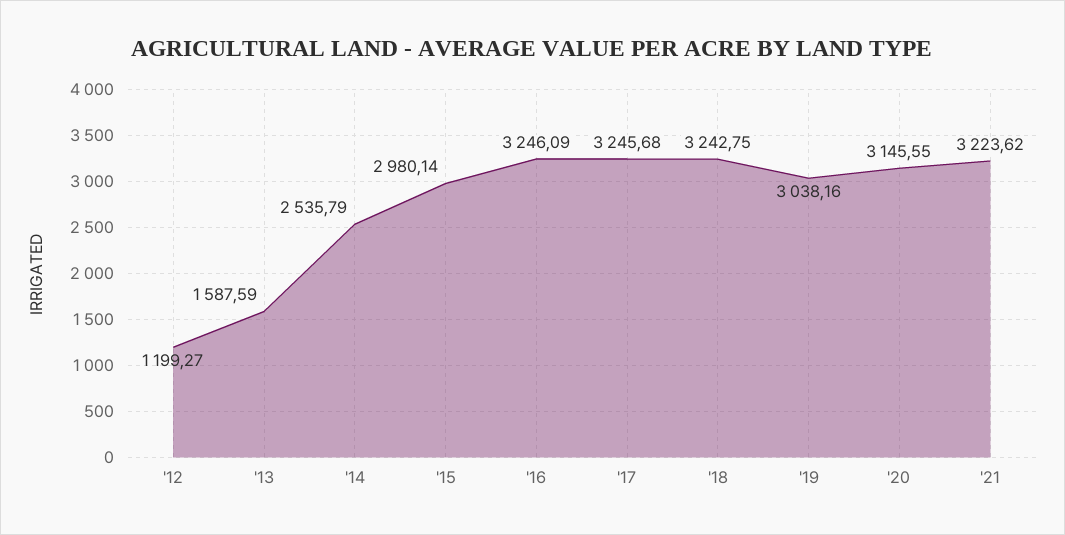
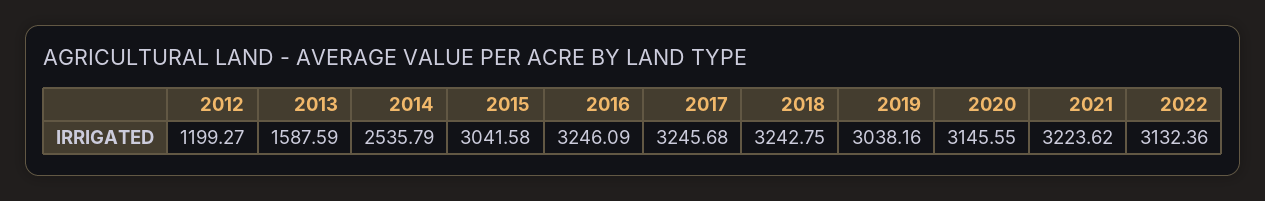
'15: 2980.14 -> 3041.58
2022: none -> 3132.36

